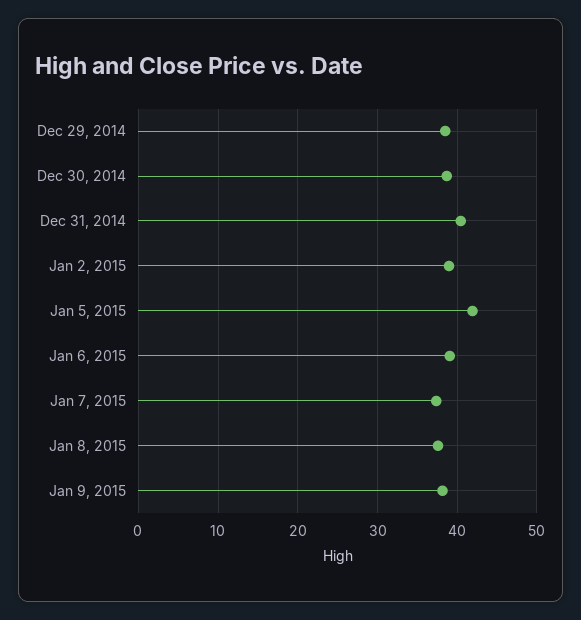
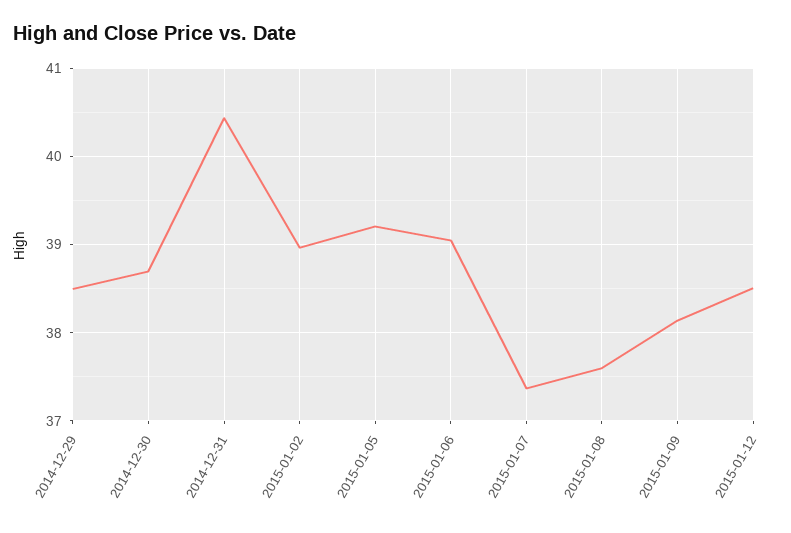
Jan 5, 2015: 42 -> 39.2
2015-01-12: none -> 38.5

